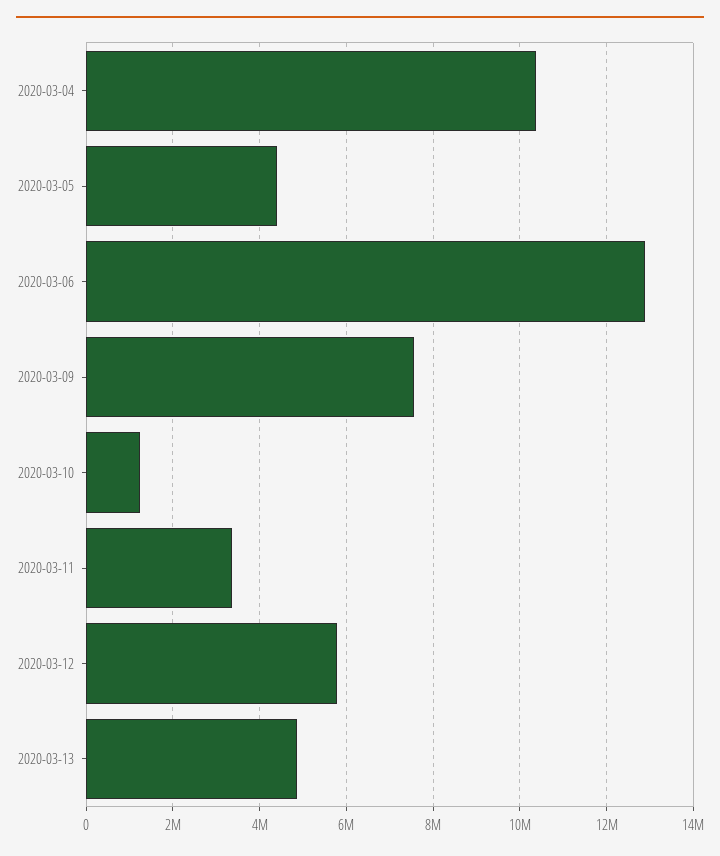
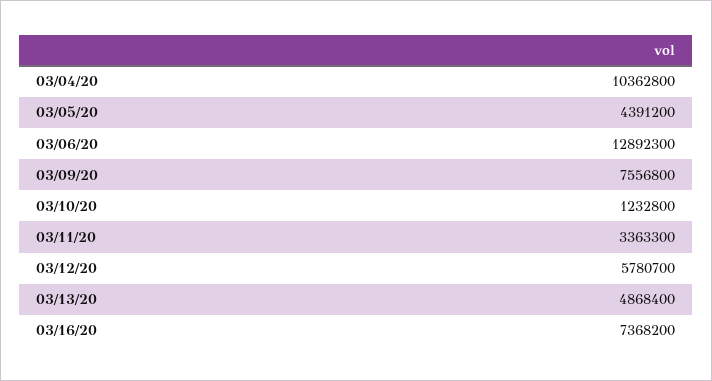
03/16/20: none -> 7368200

